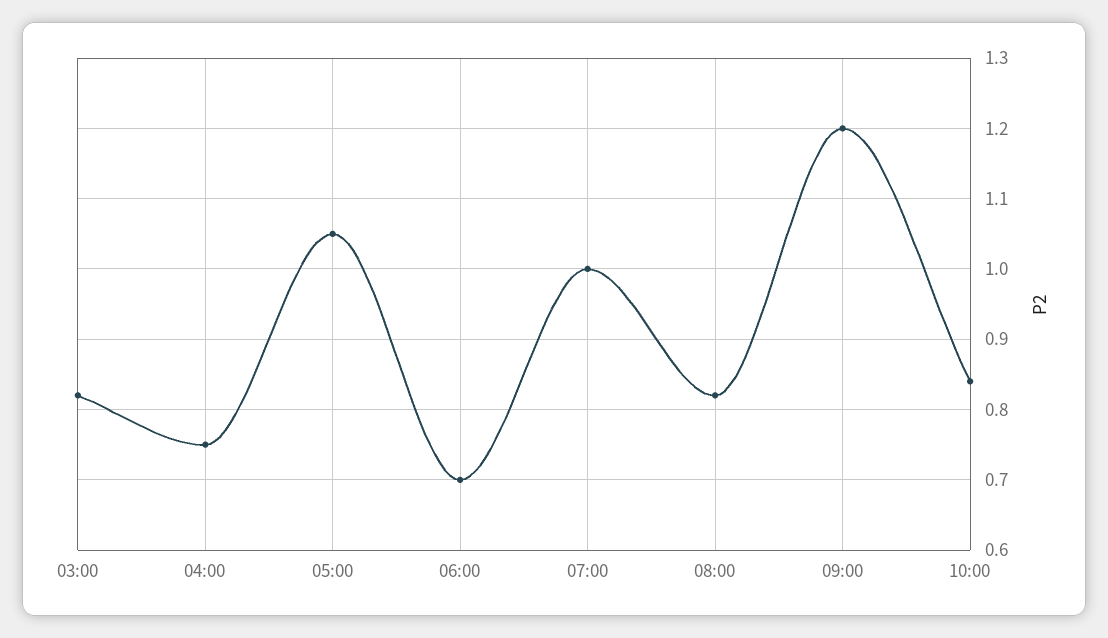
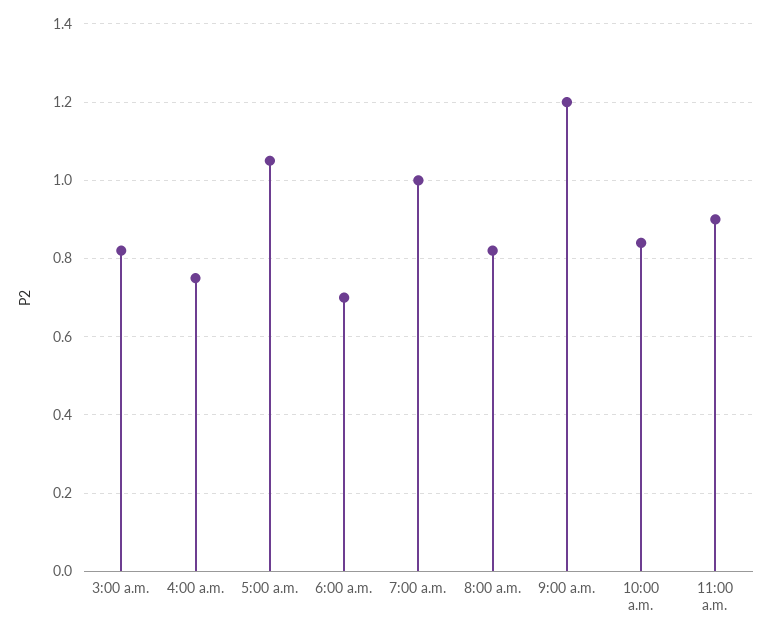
11:00 a.m.: none -> 0.9

